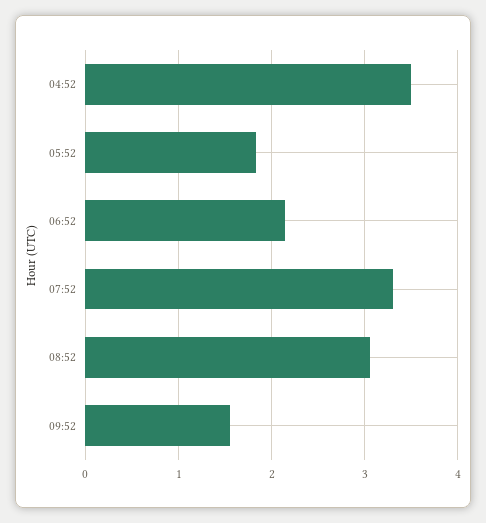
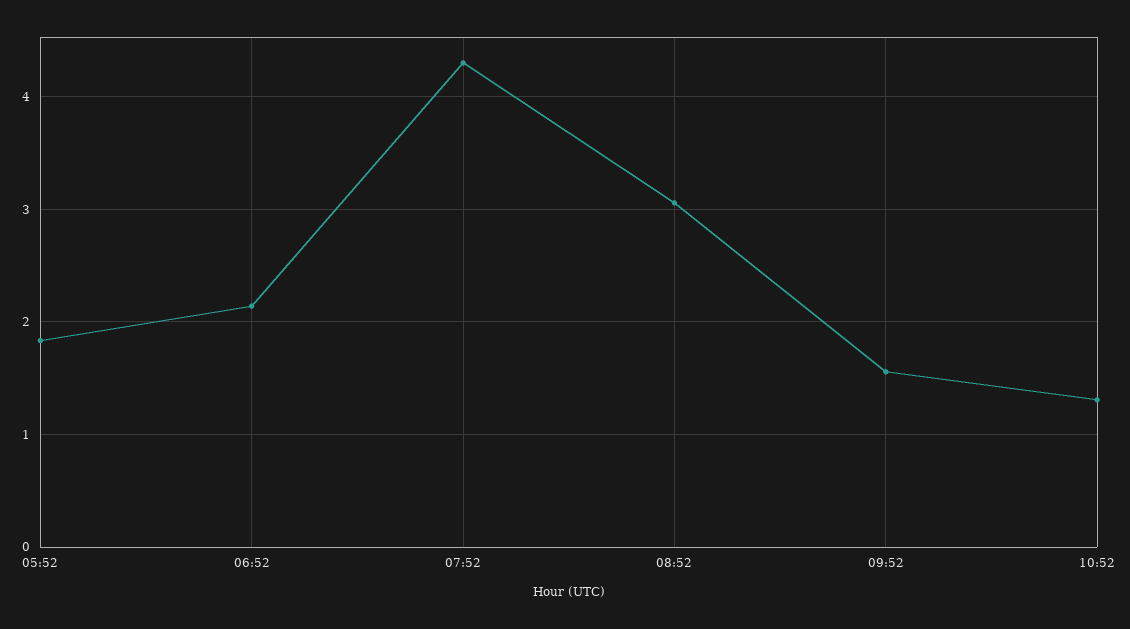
04:52: 3.5 -> none
07:52: 3.3 -> 4.3
10:52: none -> 1.3

